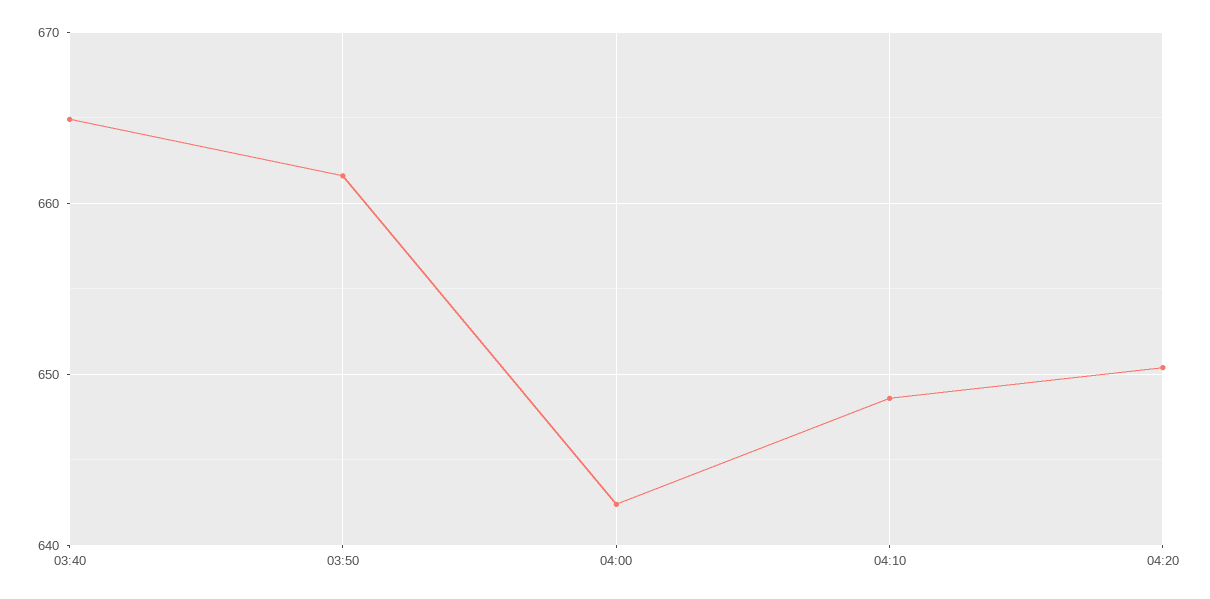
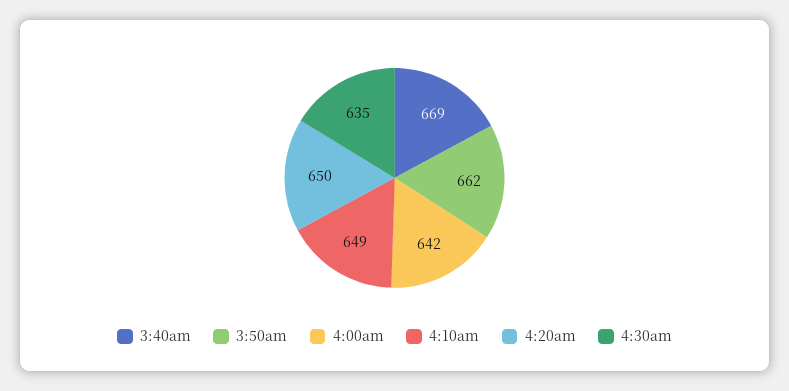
03:40: 665 -> 669
4:30am: none -> 635

